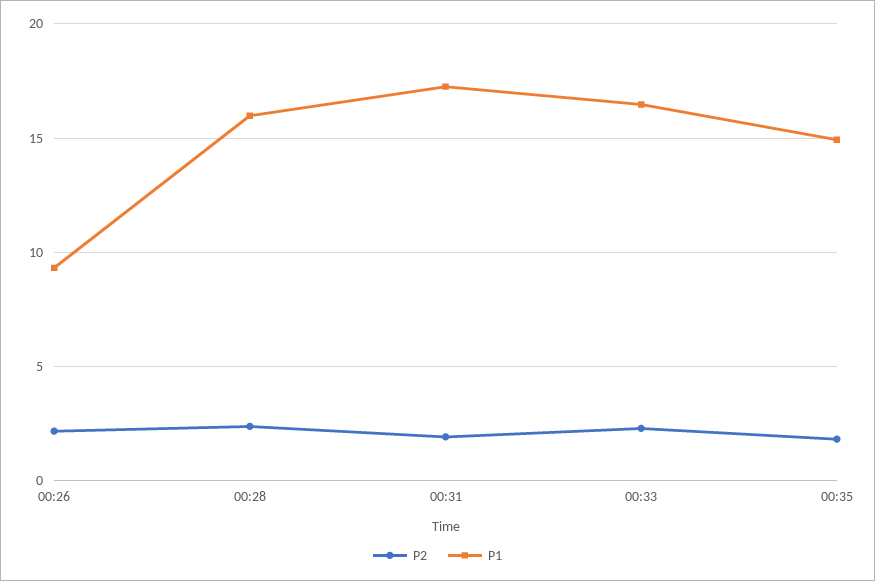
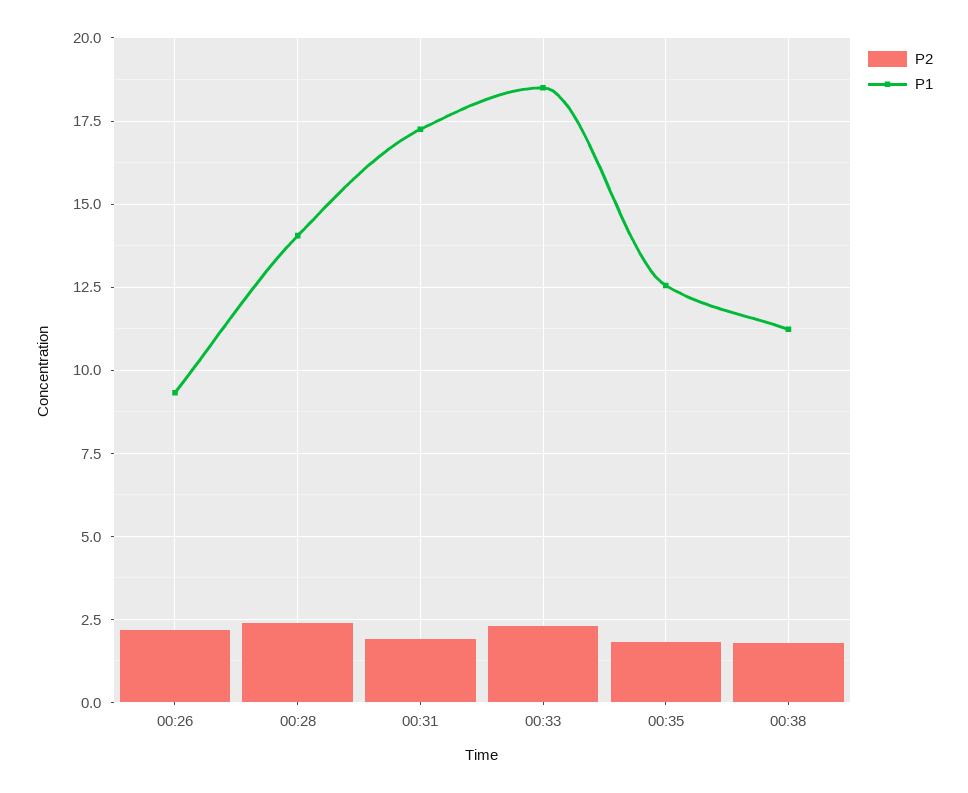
P1, 00:28: 16 -> 14
P1, 00:33: 16.5 -> 18.5
P1, 00:35: 15 -> 12.5
P2, 00:38: none -> 1.75
P1, 00:38: none -> 11.25

